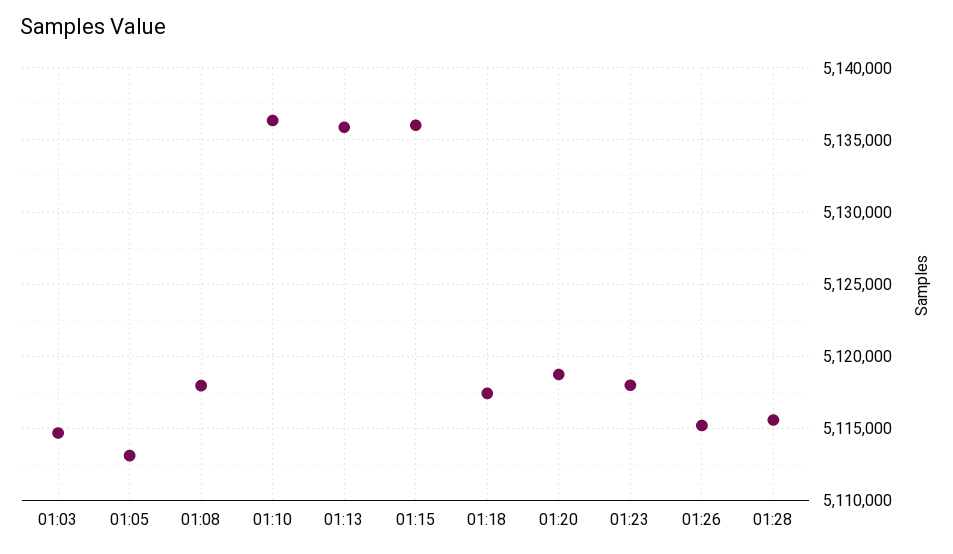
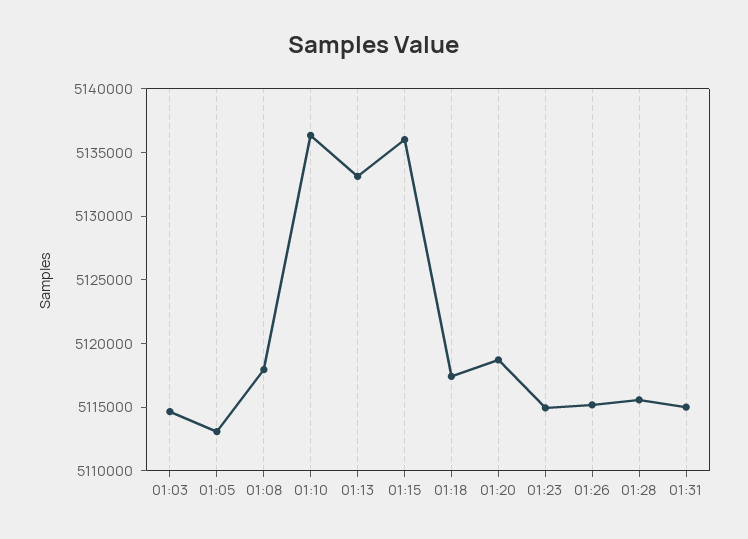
01:13: 5136000 -> 5133000
01:23: 5118000 -> 5115000
01:31: none -> 5115000

